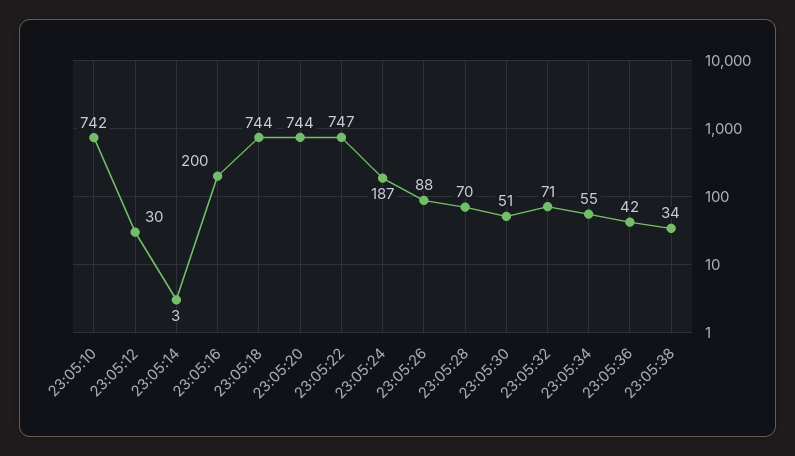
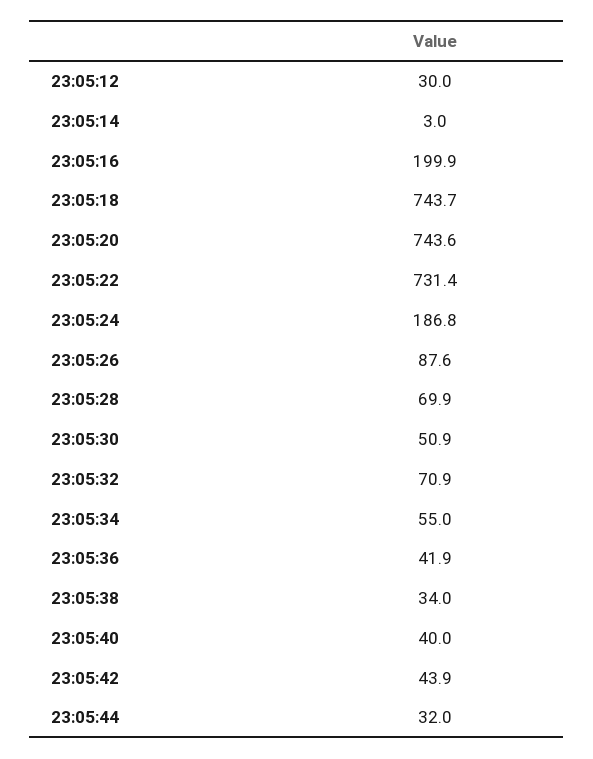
23:05:10: 742 -> none
23:05:22: 747 -> 731.4
23:05:40: none -> 40
23:05:42: none -> 43.9
23:05:44: none -> 32

